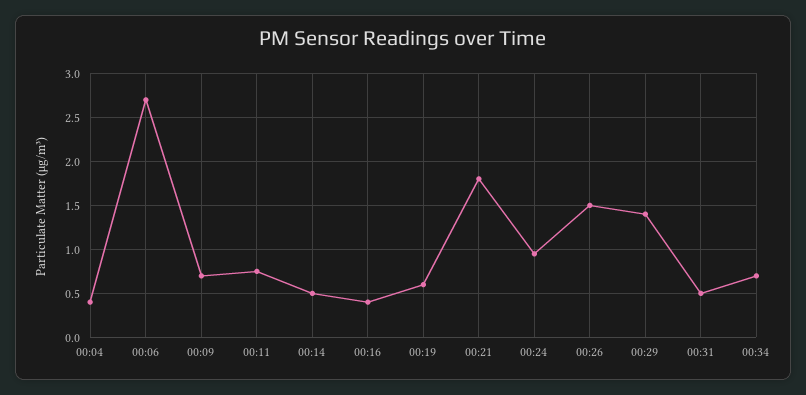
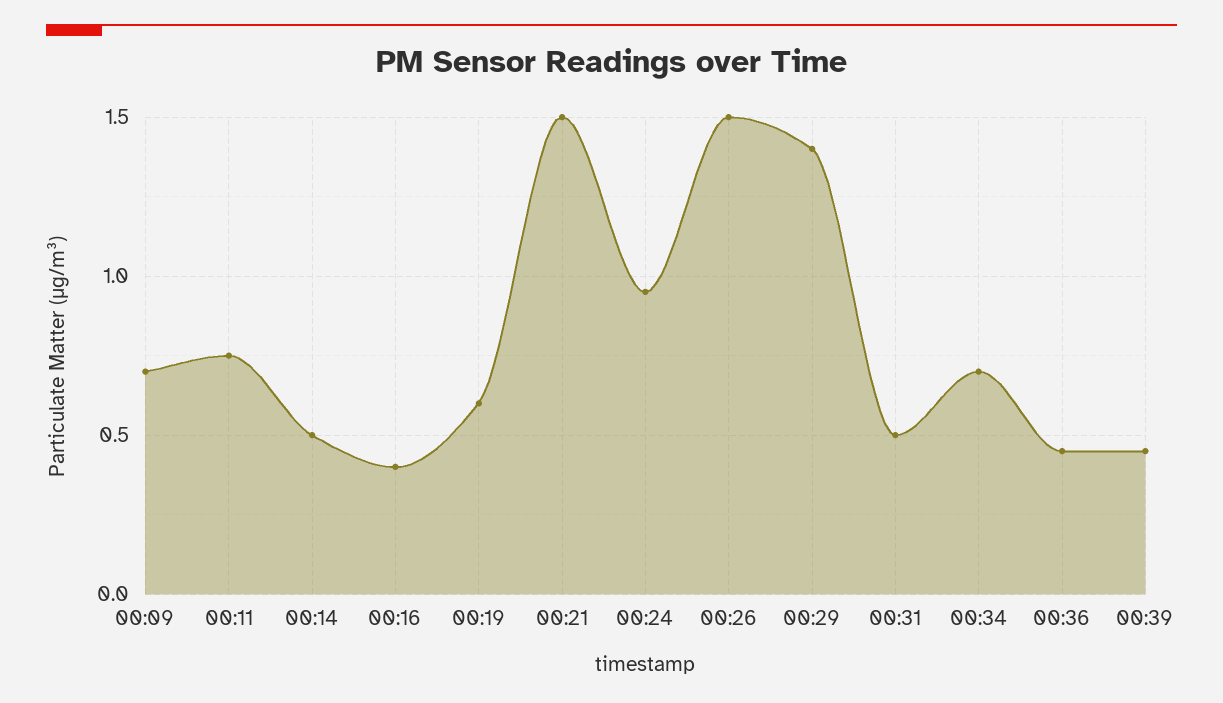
00:04: 0.4 -> none
00:06: 2.7 -> none
00:21: 1.8 -> 1.5
00:36: none -> 0.45
00:39: none -> 0.45

